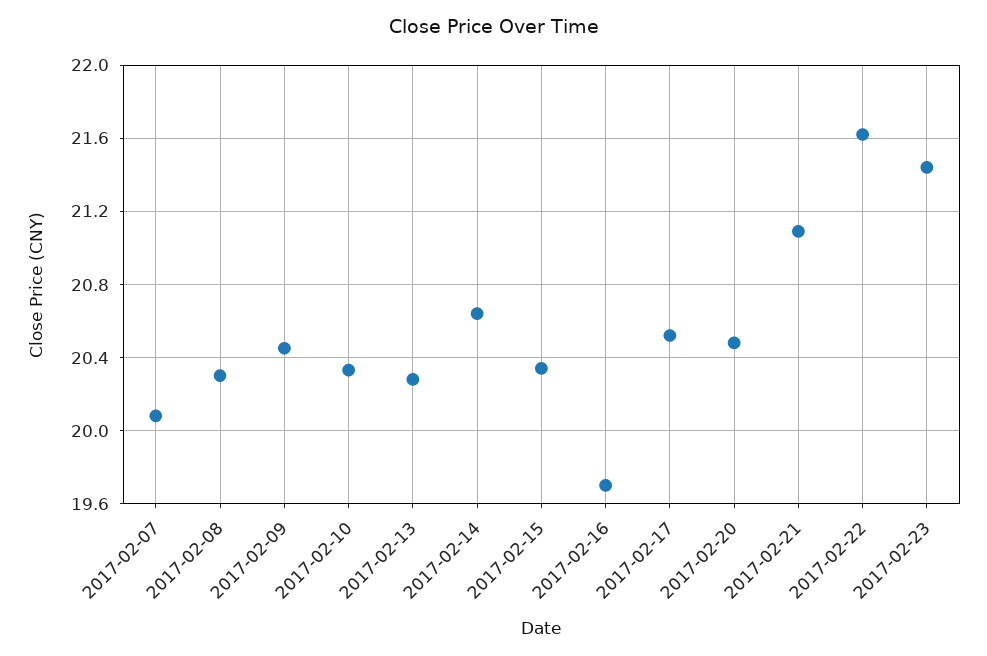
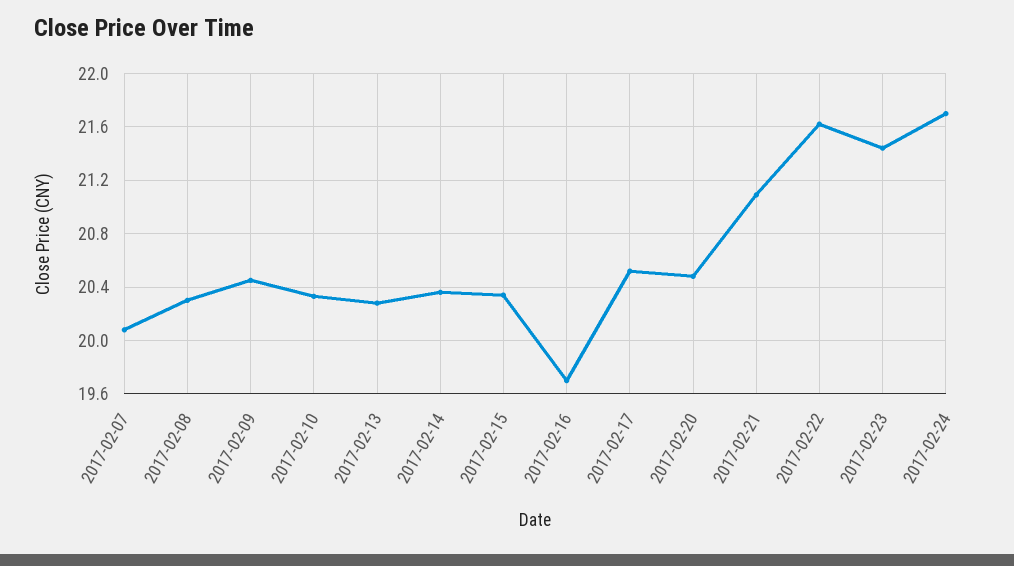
2017-02-14: 20.65 -> 20.35
2017-02-24: none -> 21.7

